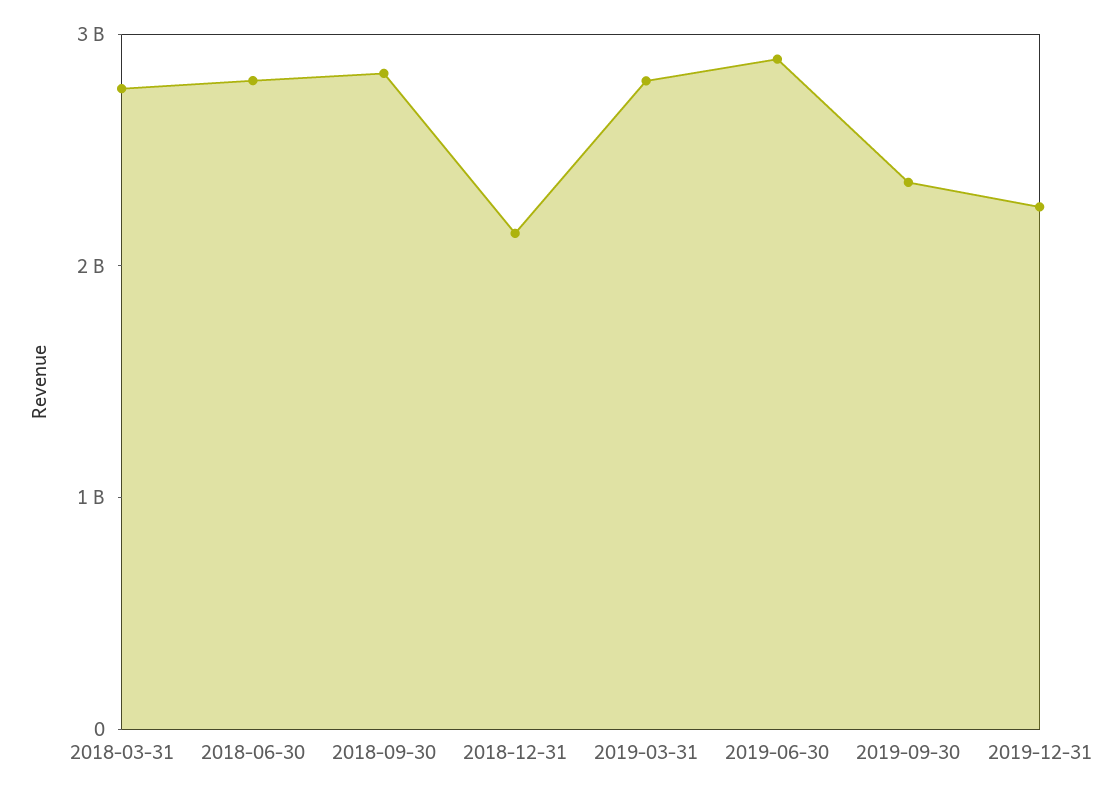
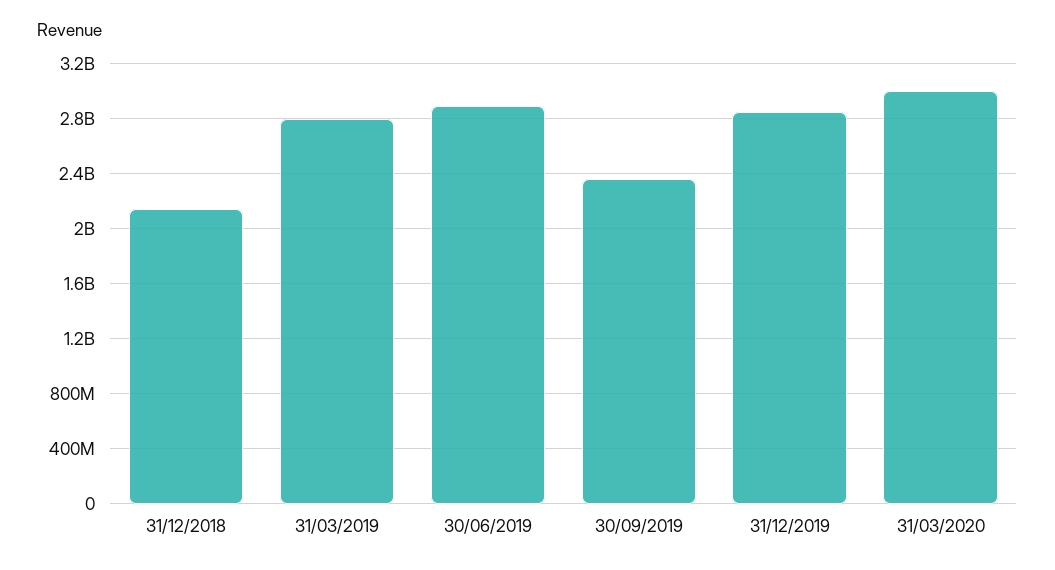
2018-03-31: 2800000000 -> none
2018-06-30: 2800000000 -> none
2018-09-30: 2800000000 -> none
2019-12-31: 2200000000 -> 2850000000
31/03/2020: none -> 3000000000

